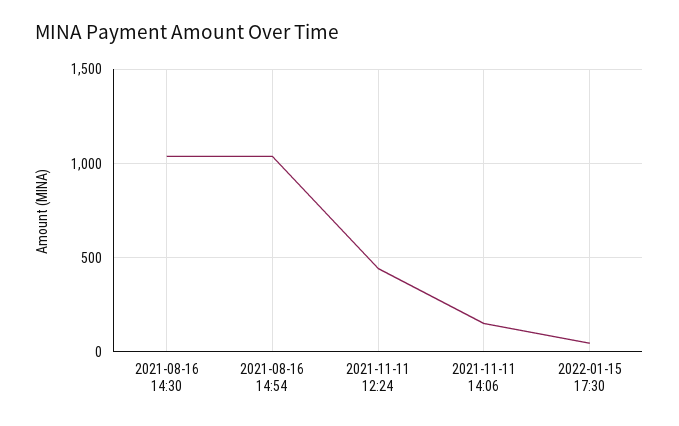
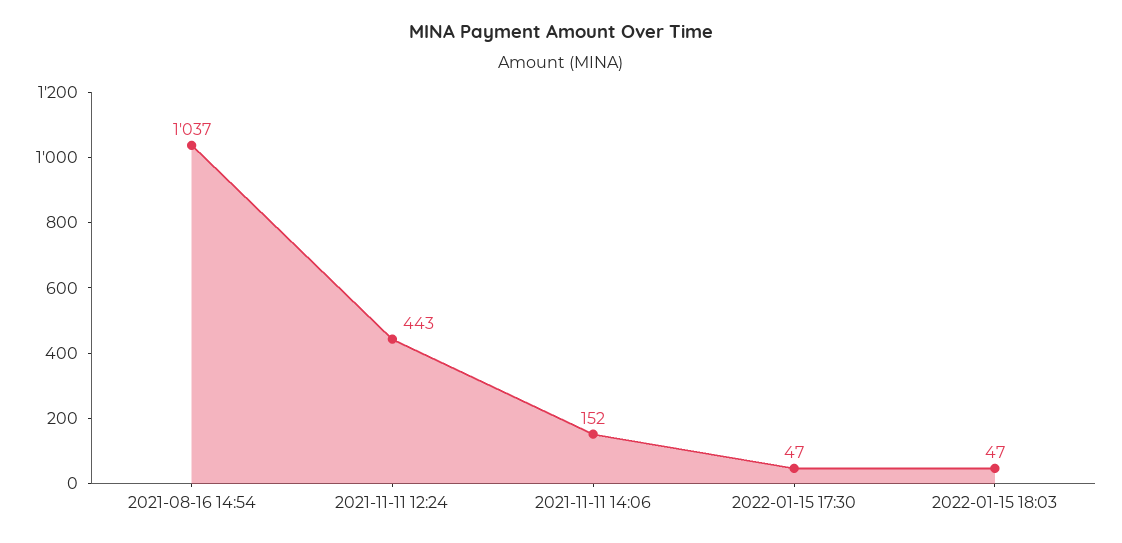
2021-08-16 14:30: 1050 -> none
2022-01-15 18:03: none -> 47

